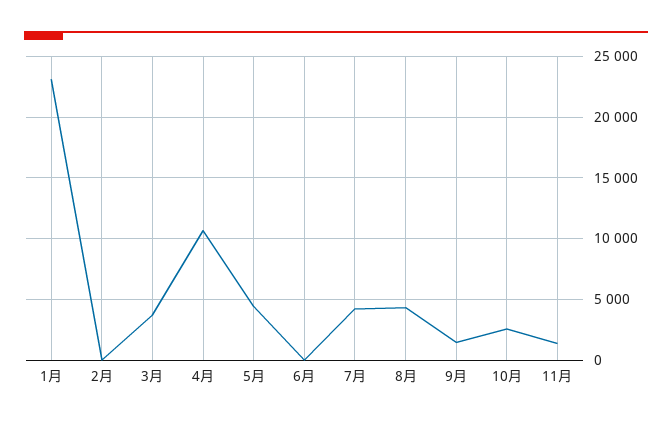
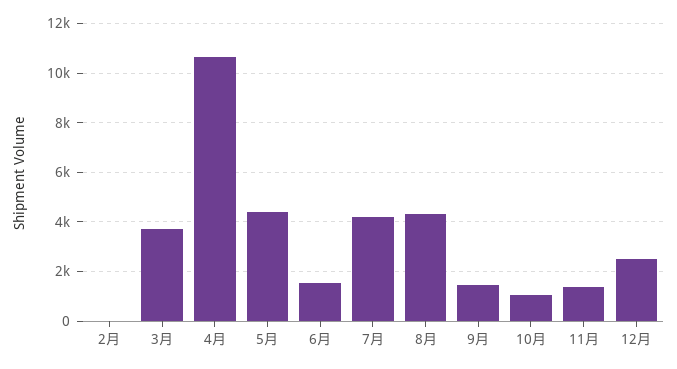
1月: 23000 -> none
6月: 0 -> 1500
10月: 2500 -> 1000
12月: none -> 2500

